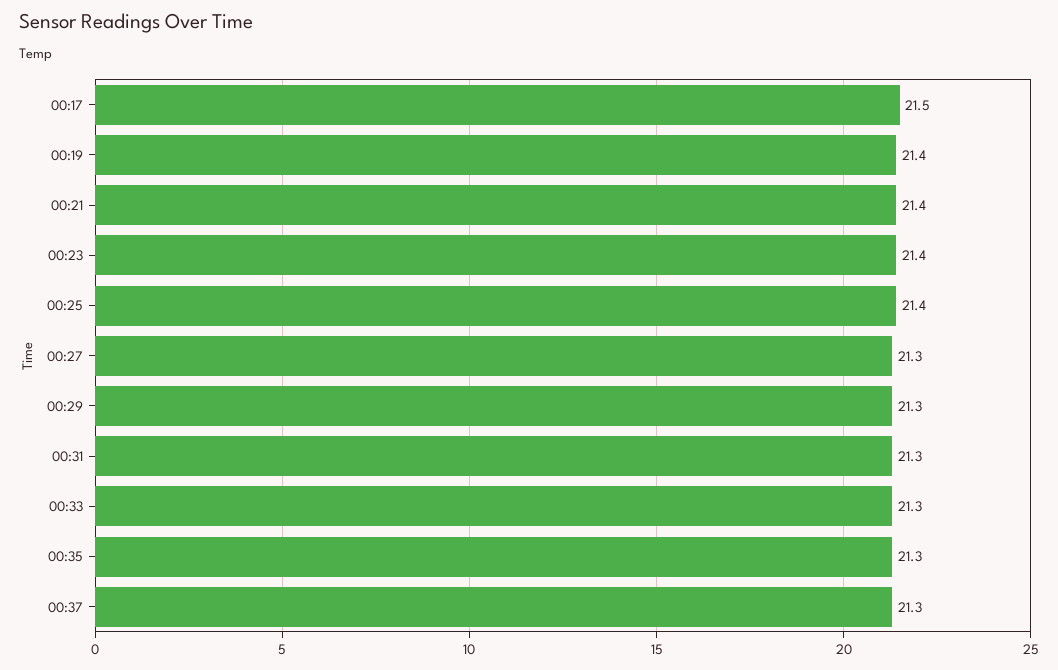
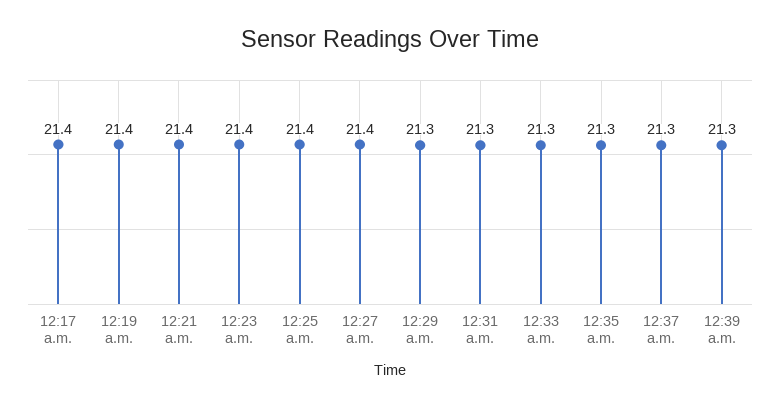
00:17: 21.5 -> 21.4
00:27: 21.3 -> 21.4
12:39 a.m.: none -> 21.3

